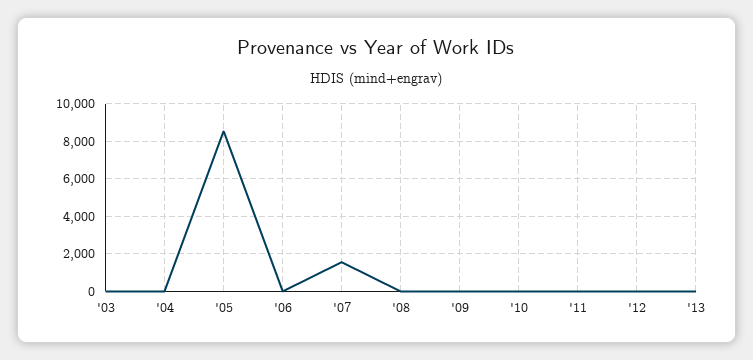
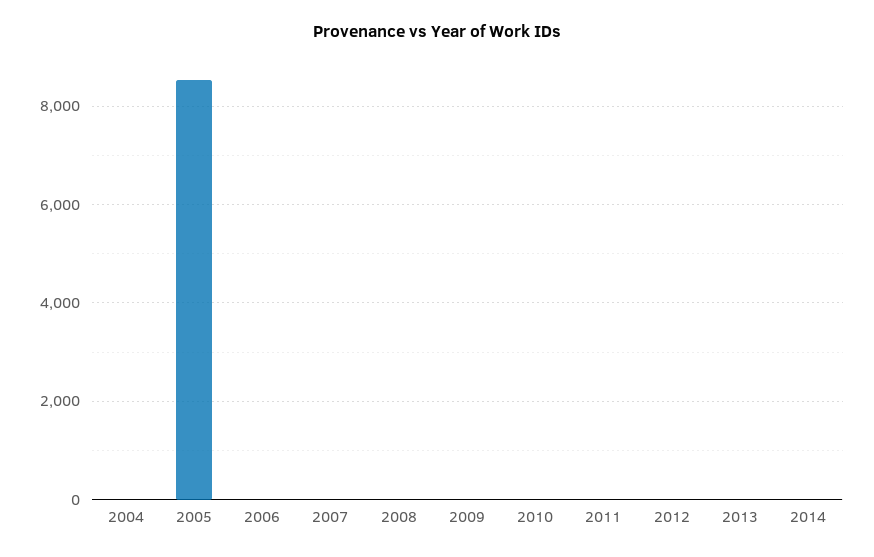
'03: 0 -> none
'07: 1500 -> 0
2014: none -> 0

